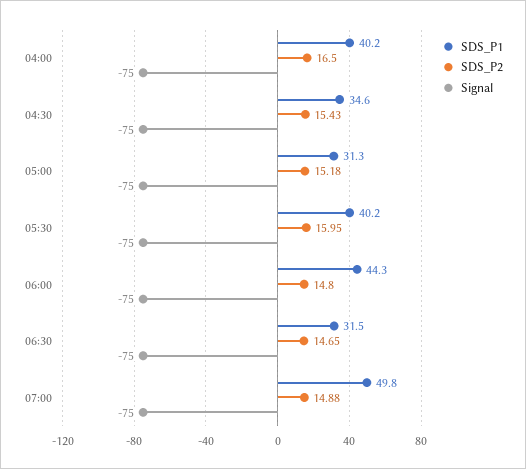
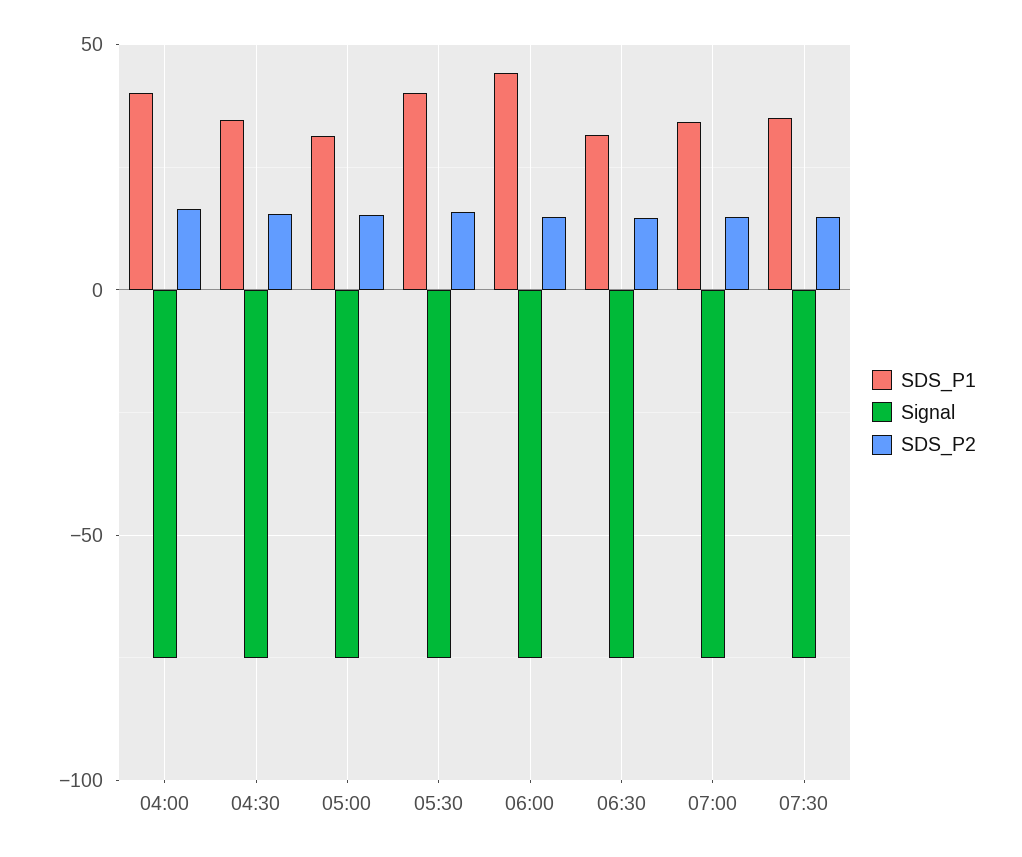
SDS_P1, 07:00: 49.8 -> 35
SDS_P1, 07:30: none -> 35
Signal, 07:30: none -> -75
SDS_P2, 07:30: none -> 15

